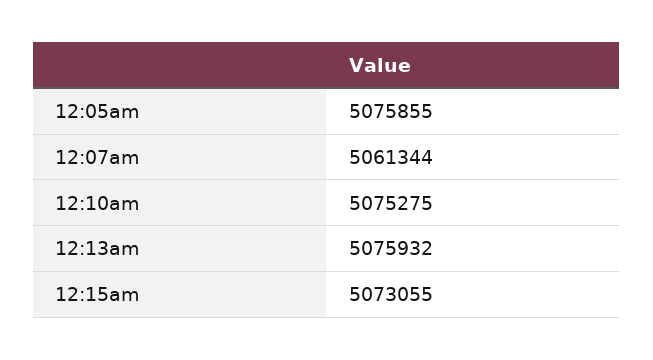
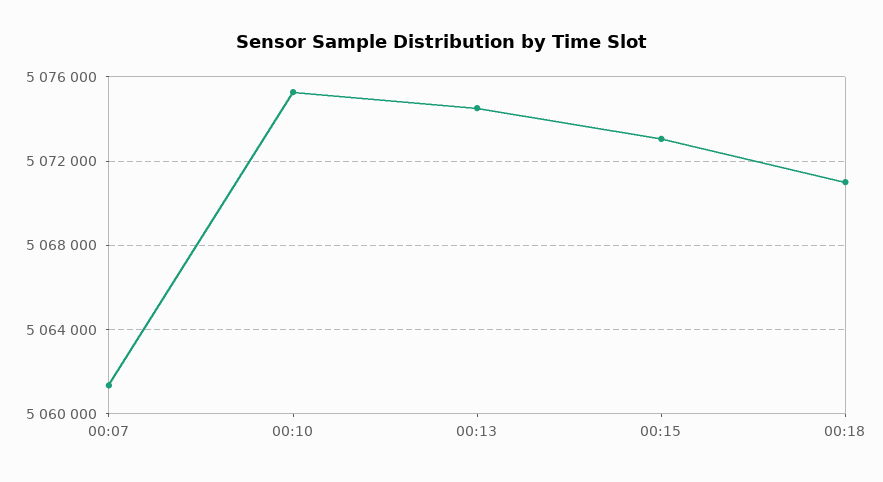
12:05am: 5075855 -> none
12:13am: 5075932 -> 5074500
00:18: none -> 5071000

